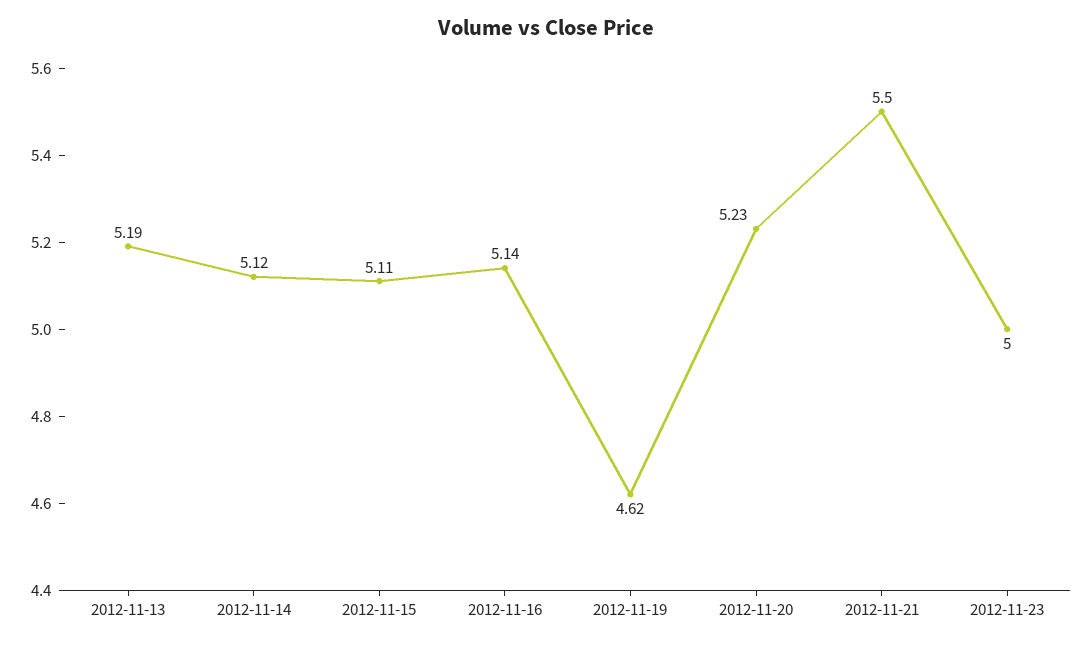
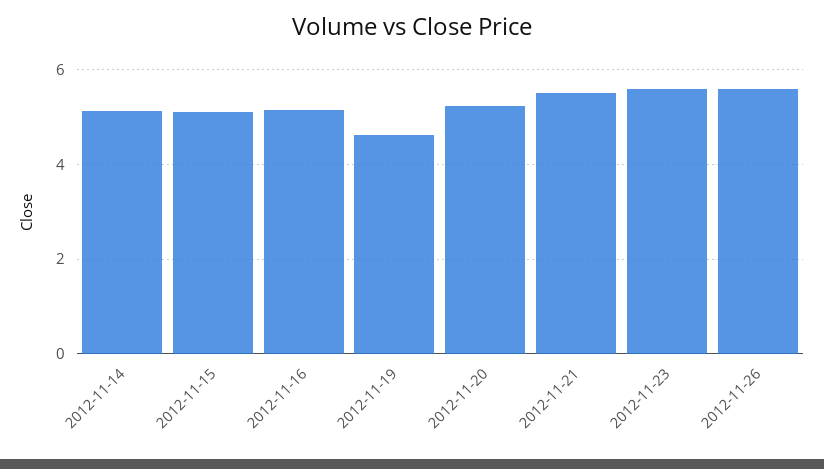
2012-11-13: 5.19 -> none
2012-11-23: 5 -> 5.6
2012-11-26: none -> 5.6

